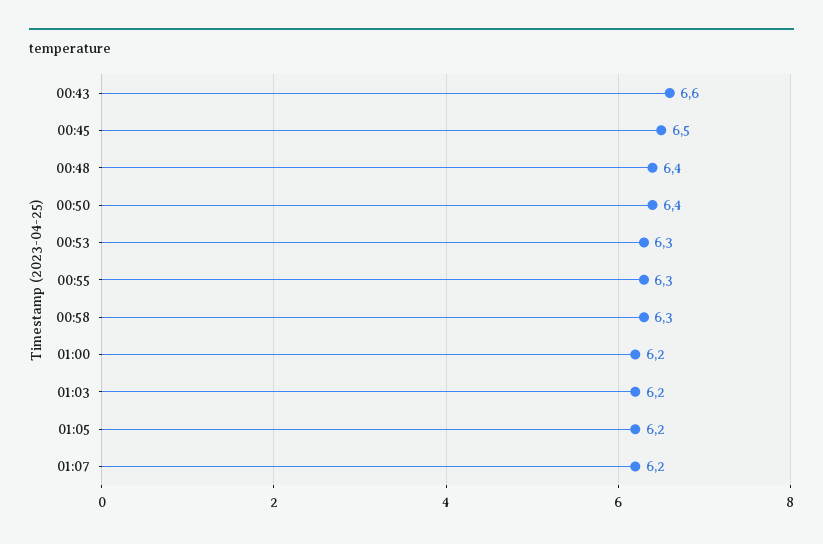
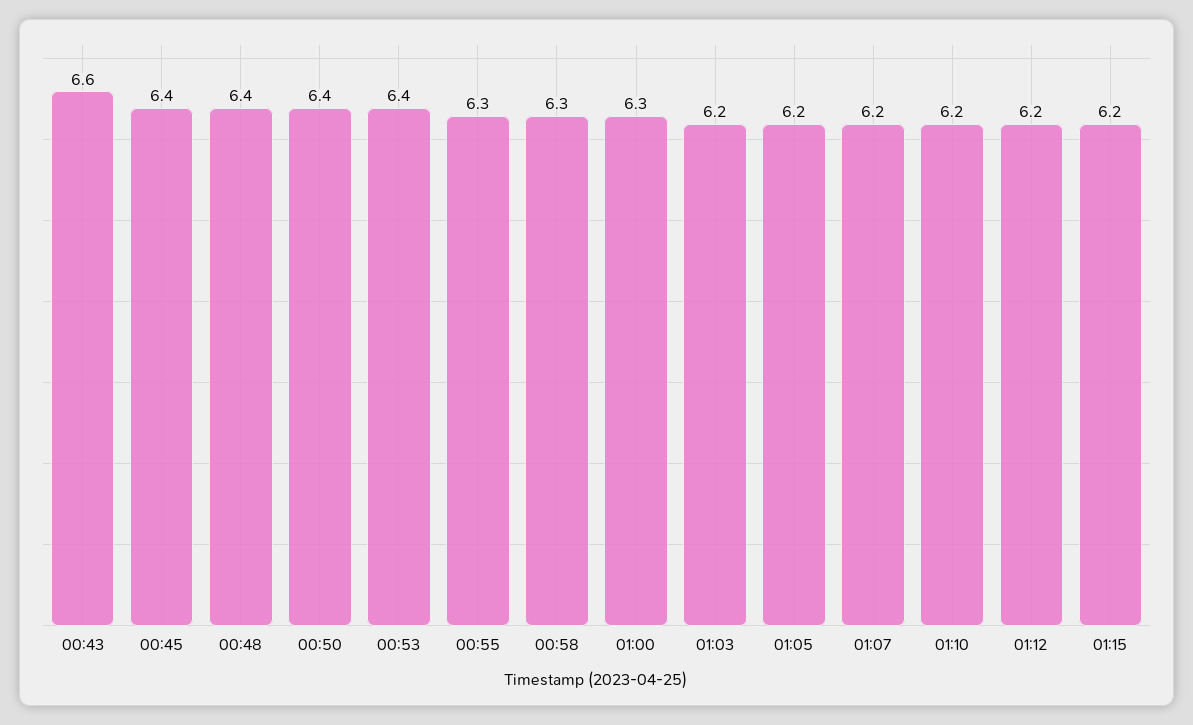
00:45: 6.5 -> 6.4
00:53: 6.3 -> 6.4
01:00: 6.2 -> 6.3
01:10: none -> 6.2
01:12: none -> 6.2
01:15: none -> 6.2

